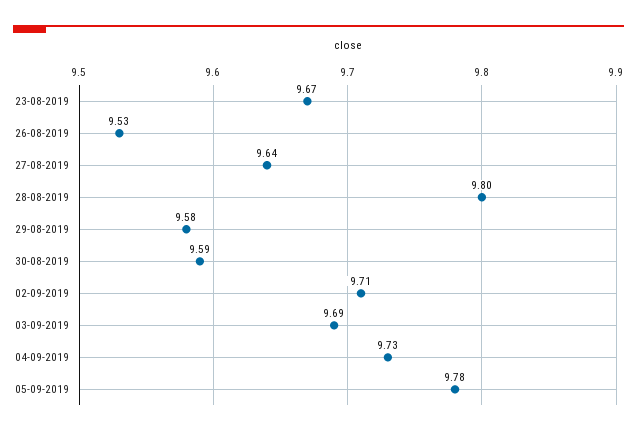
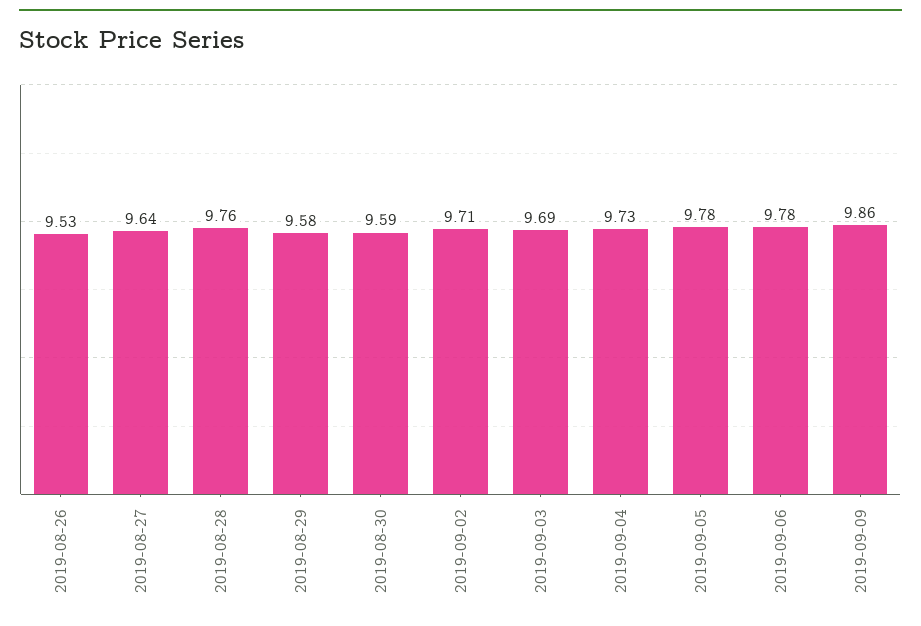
23-08-2019: 9.67 -> none
28-08-2019: 9.8 -> 9.76
2019-09-06: none -> 9.78
2019-09-09: none -> 9.86

